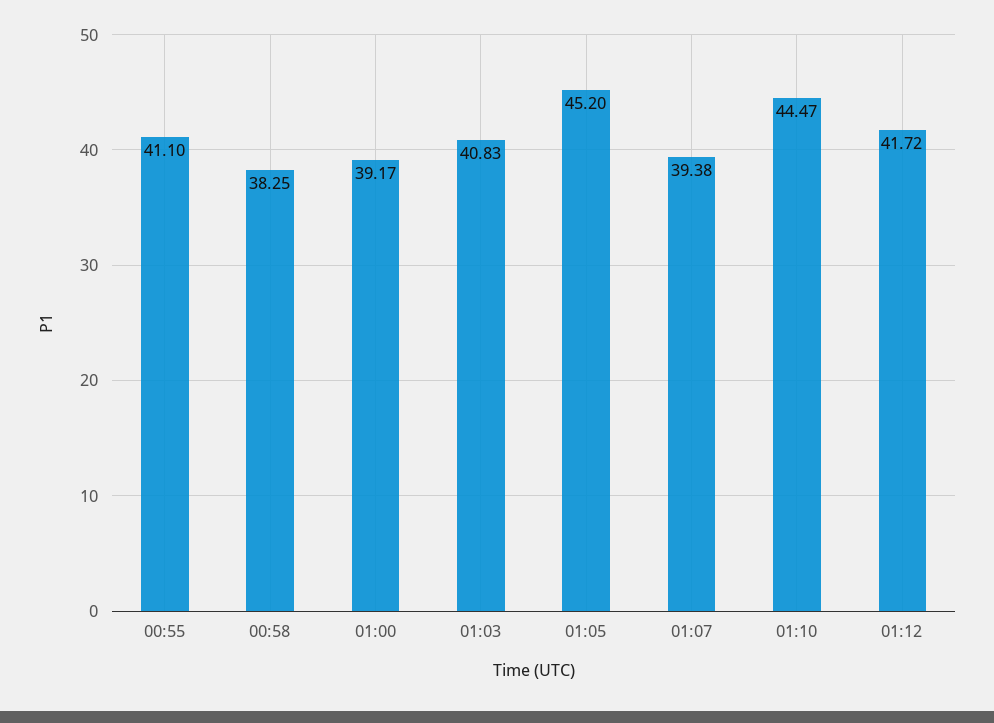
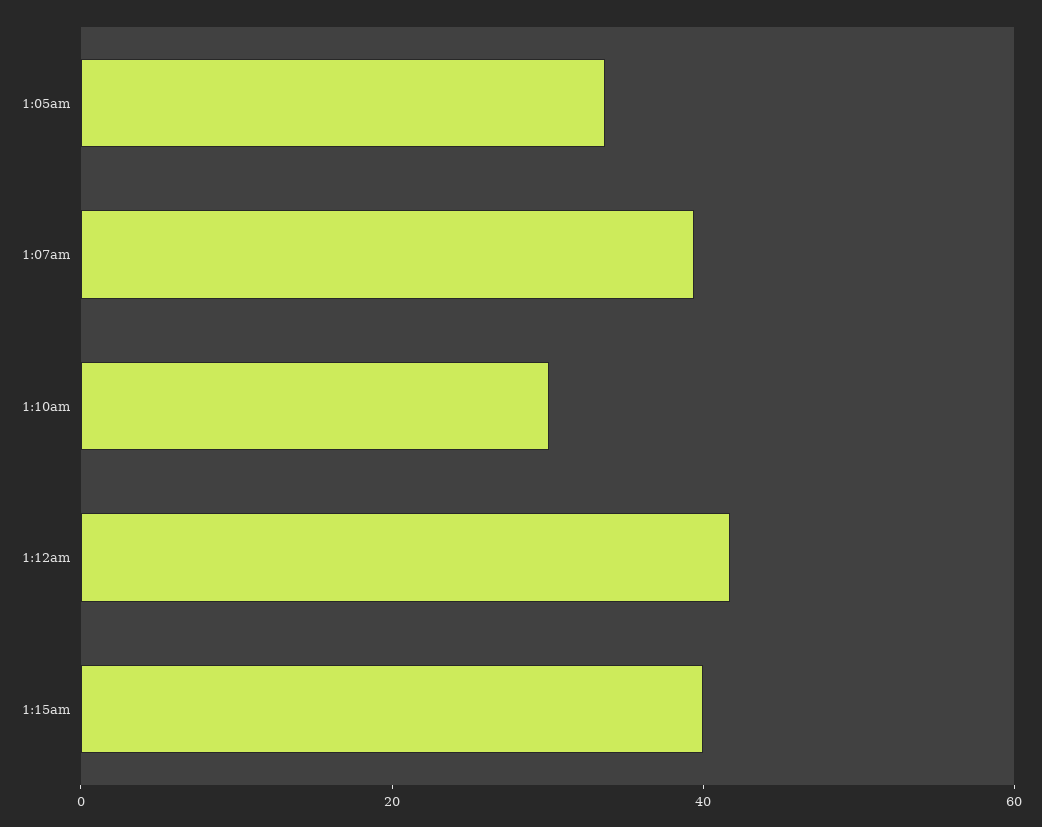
00:55: 41.1 -> none
00:58: 38.25 -> none
01:00: 39.17 -> none
01:03: 40.83 -> none
01:05: 45.2 -> 35
01:10: 44.47 -> 30
1:15am: none -> 40

